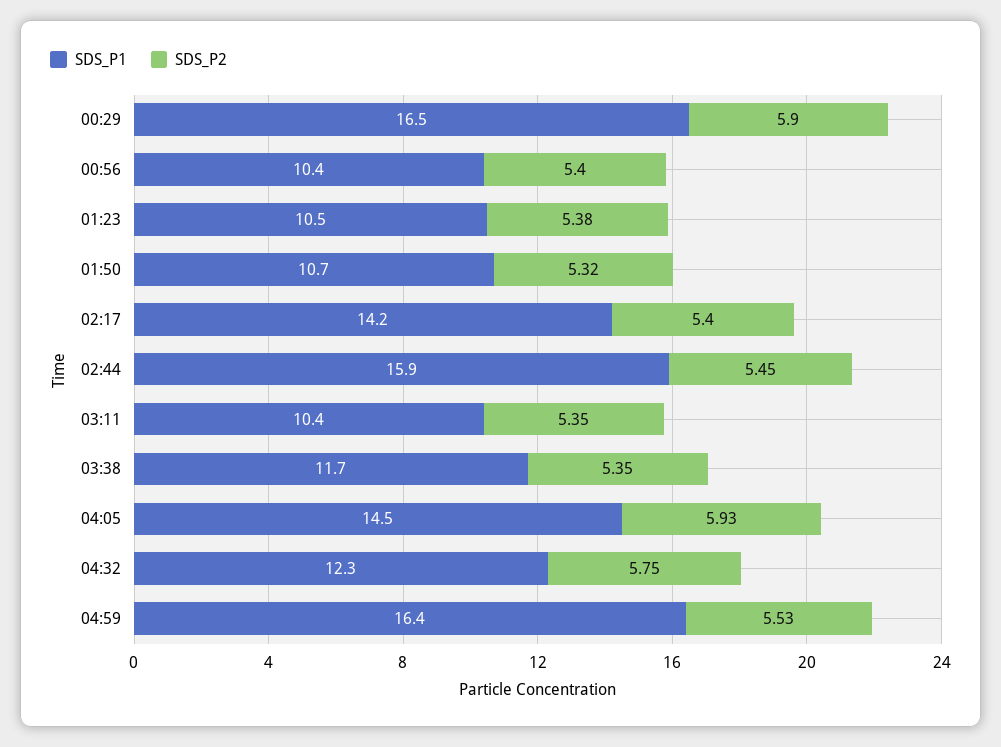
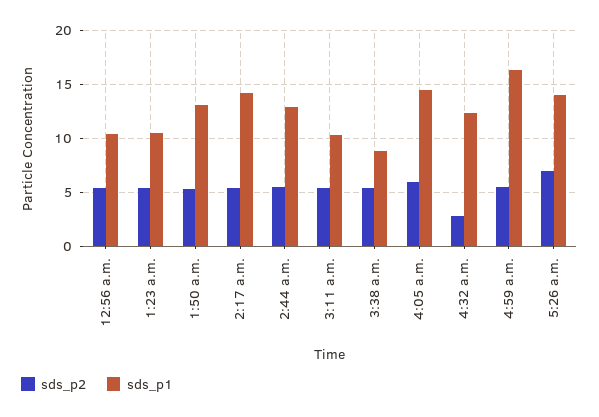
SDS_P1, 00:29: 16.5 -> none
SDS_P2, 00:29: 5.9 -> none
SDS_P1, 01:50: 10.7 -> 13
SDS_P1, 02:44: 15.9 -> 13
SDS_P1, 03:38: 11.7 -> 9
SDS_P2, 04:32: 5.75 -> 3
SDS_P2, 5:26 a.m.: none -> 7
SDS_P1, 5:26 a.m.: none -> 14

